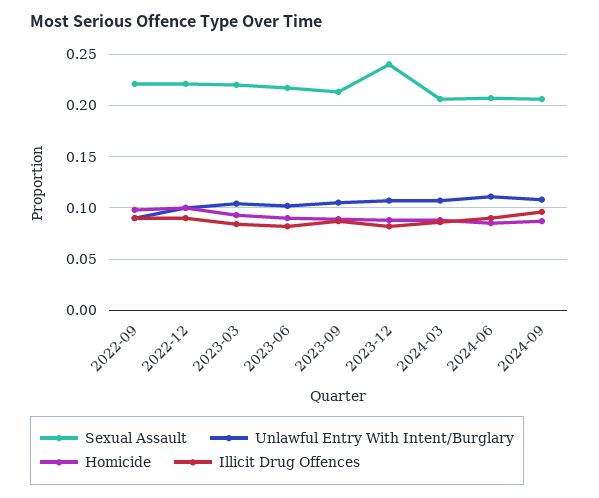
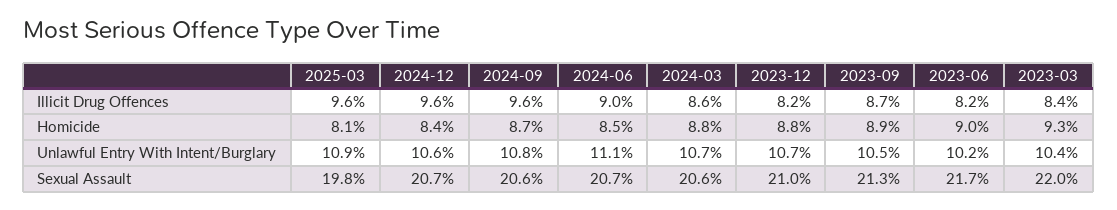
Sexual Assault, 2022-09: 0.22 -> none
Unlawful Entry With Intent/Burglary, 2022-09: 0.09 -> none
Homicide, 2022-09: 0.1 -> none
Illicit Drug Offences, 2022-09: 0.09 -> none
Sexual Assault, 2022-12: 0.22 -> none
Unlawful Entry With Intent/Burglary, 2022-12: 0.1 -> none
Homicide, 2022-12: 0.1 -> none
Illicit Drug Offences, 2022-12: 0.09 -> none
Sexual Assault, 2023-12: 0.24 -> 0.21
Illicit Drug Offences, 2025-03: none -> 0.096
Illicit Drug Offences, 2024-12: none -> 0.096
Homicide, 2025-03: none -> 0.081
Homicide, 2024-12: none -> 0.084
Unlawful Entry With Intent/Burglary, 2025-03: none -> 0.109
Unlawful Entry With Intent/Burglary, 2024-12: none -> 0.106
Sexual Assault, 2025-03: none -> 0.198
Sexual Assault, 2024-12: none -> 0.207

